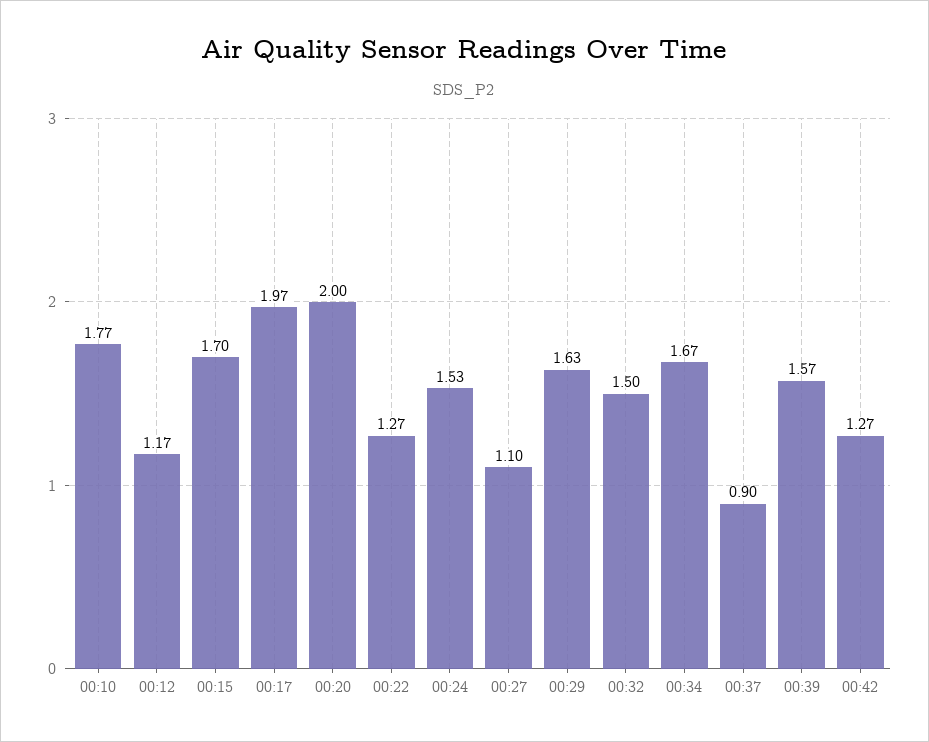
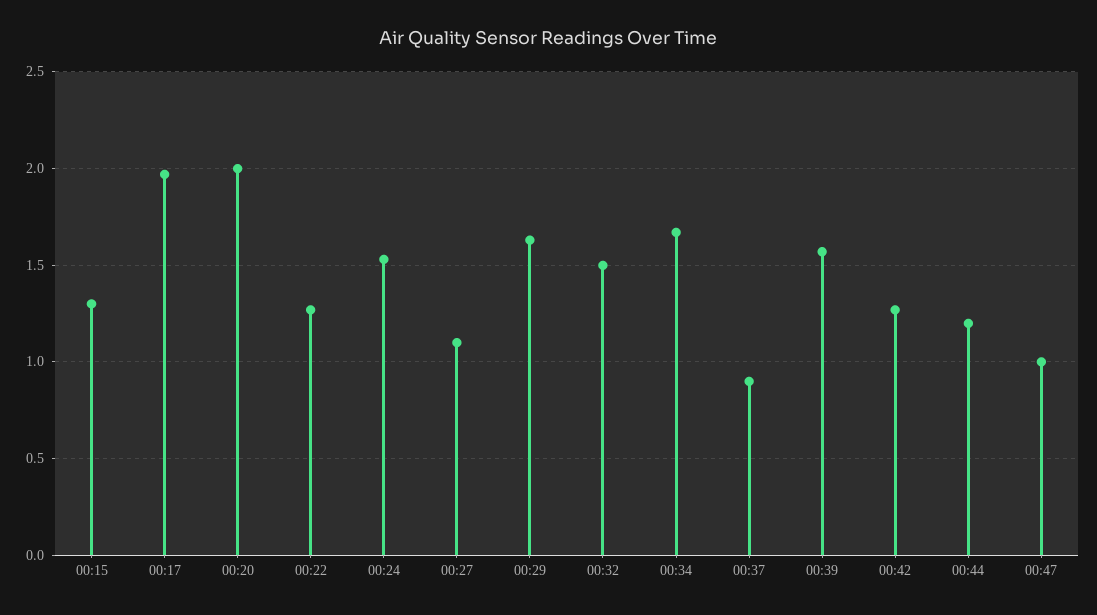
00:10: 1.77 -> none
00:12: 1.17 -> none
00:15: 1.7 -> 1.3
00:44: none -> 1.2
00:47: none -> 1

